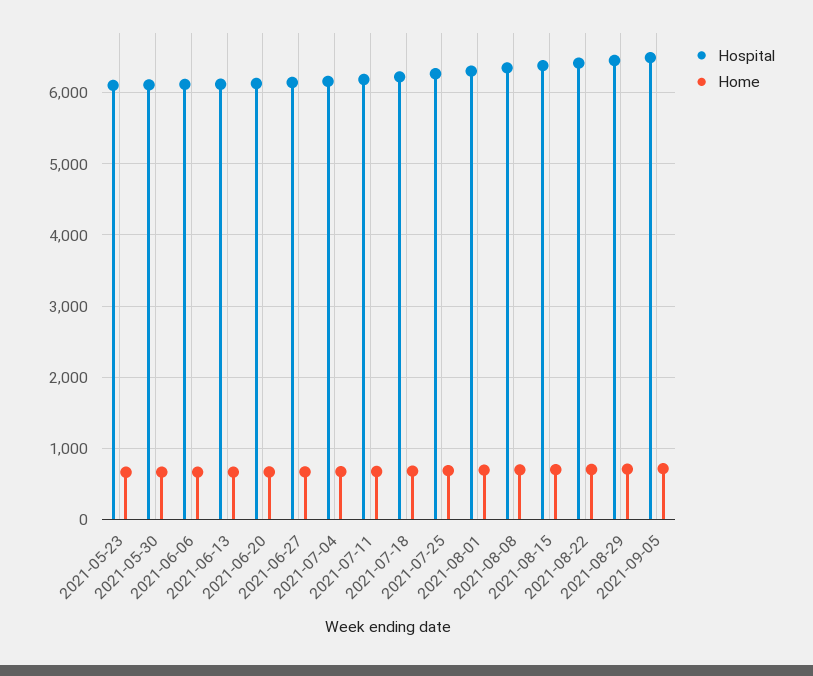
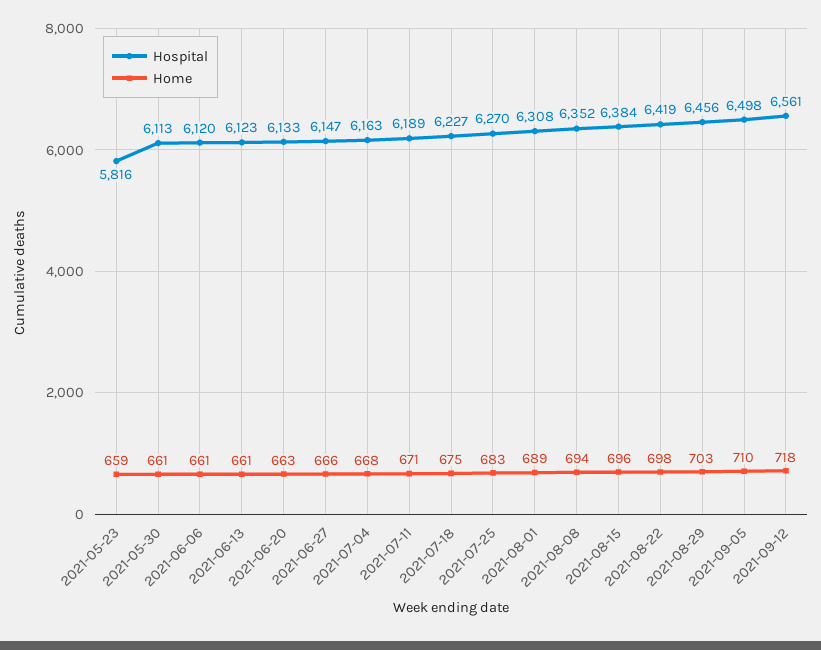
Hospital, 2021-05-23: 6100 -> 5816
Hospital, 2021-09-12: none -> 6561
Home, 2021-09-12: none -> 718

